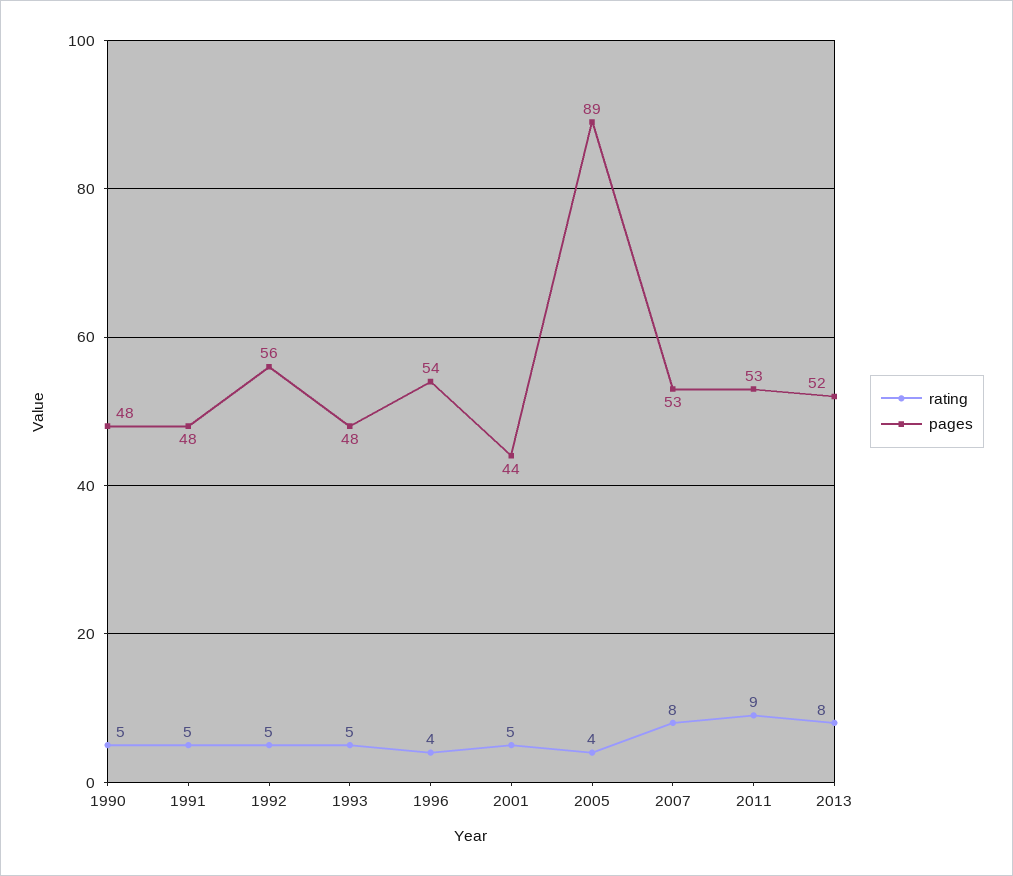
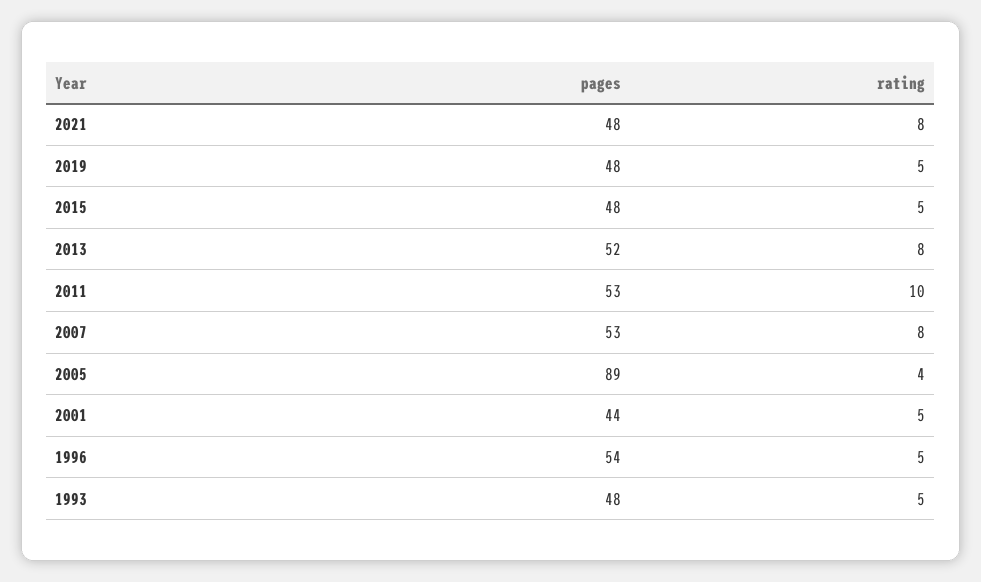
rating, 1990: 5 -> none
pages, 1990: 48 -> none
rating, 1991: 5 -> none
pages, 1991: 48 -> none
rating, 1992: 5 -> none
pages, 1992: 56 -> none
rating, 1996: 4 -> 5
rating, 2011: 9 -> 10
pages, 2021: none -> 48
rating, 2021: none -> 8
pages, 2019: none -> 48
rating, 2019: none -> 5
pages, 2015: none -> 48
rating, 2015: none -> 5

